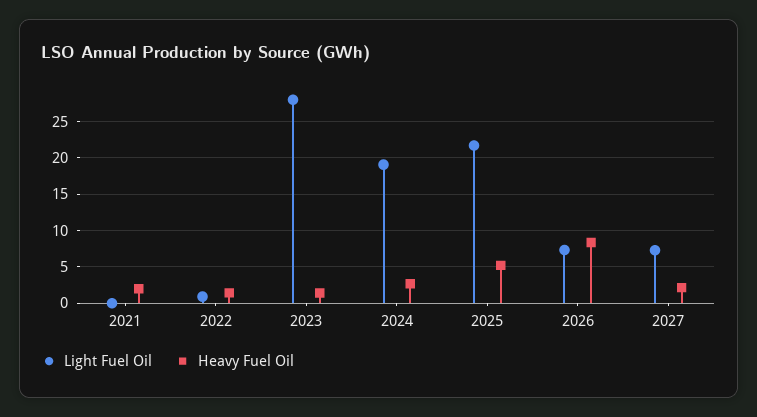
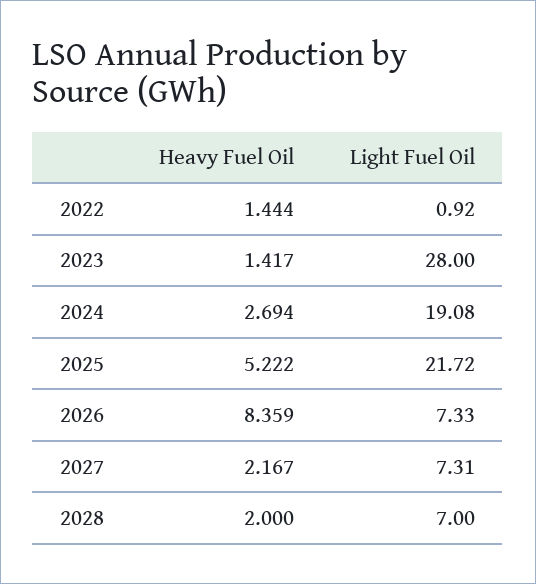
Light Fuel Oil, 2021: 0 -> none
Heavy Fuel Oil, 2021: 2 -> none
Heavy Fuel Oil, 2028: none -> 2
Light Fuel Oil, 2028: none -> 7

